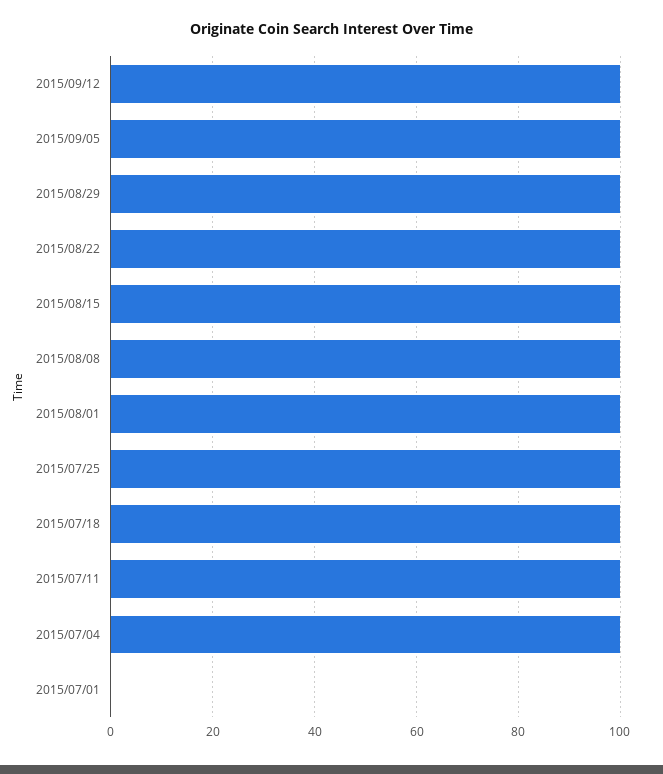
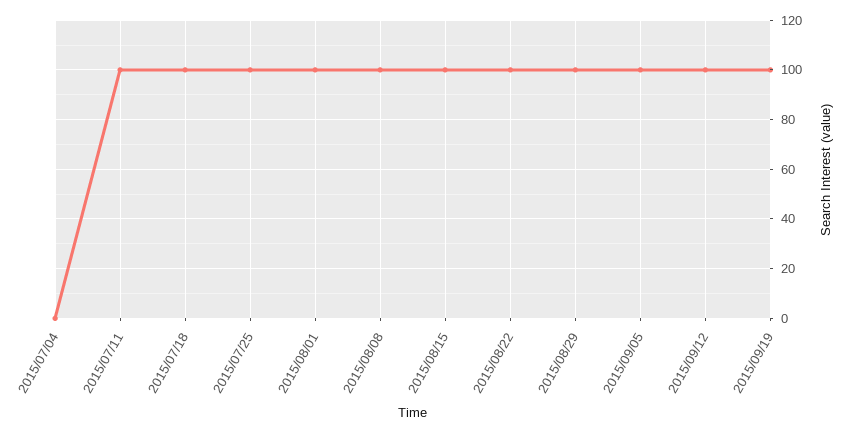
2015/07/04: 100 -> 0
2015/07/01: 0 -> none
2015/09/19: none -> 100

